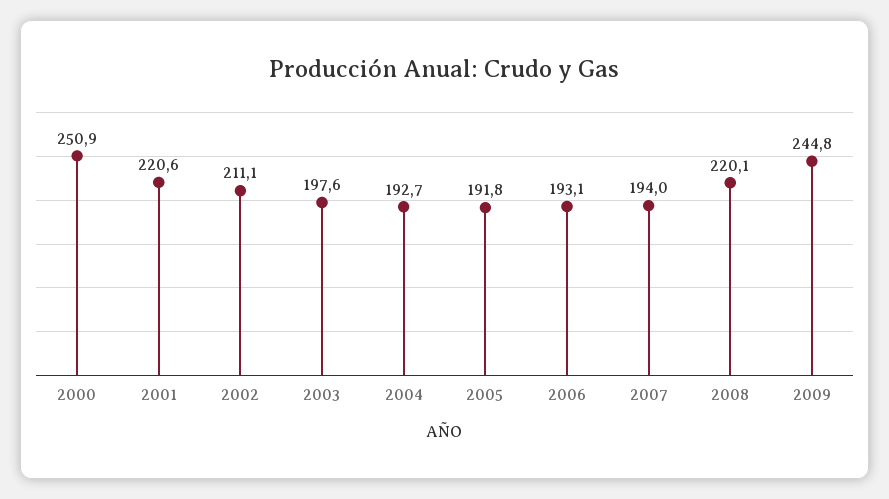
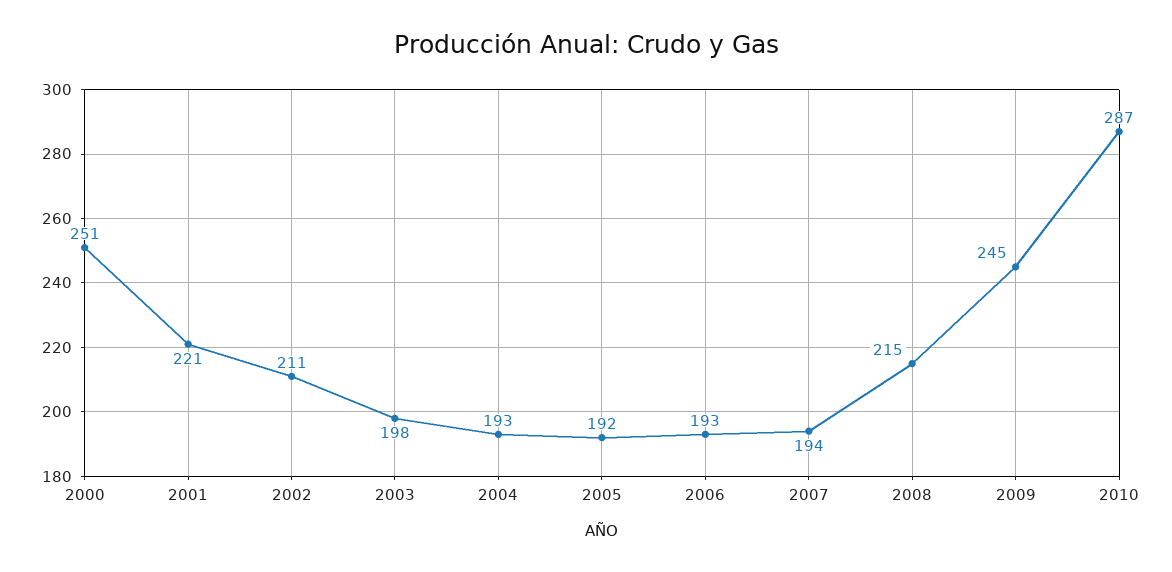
2008: 220.1 -> 215
2010: none -> 287

